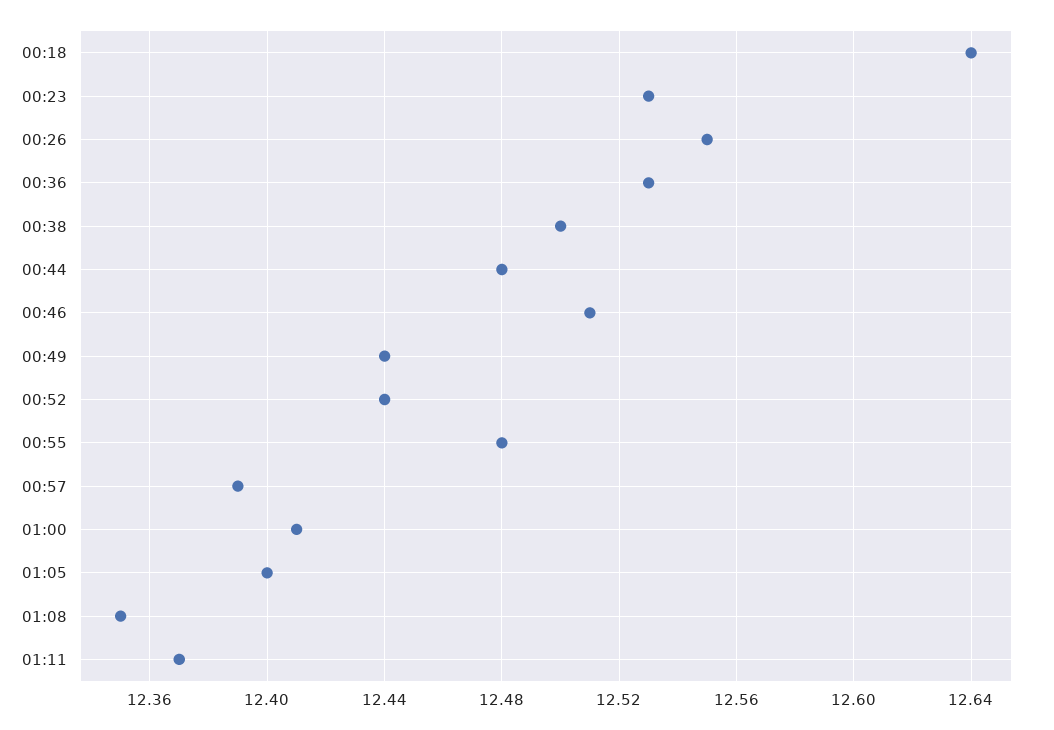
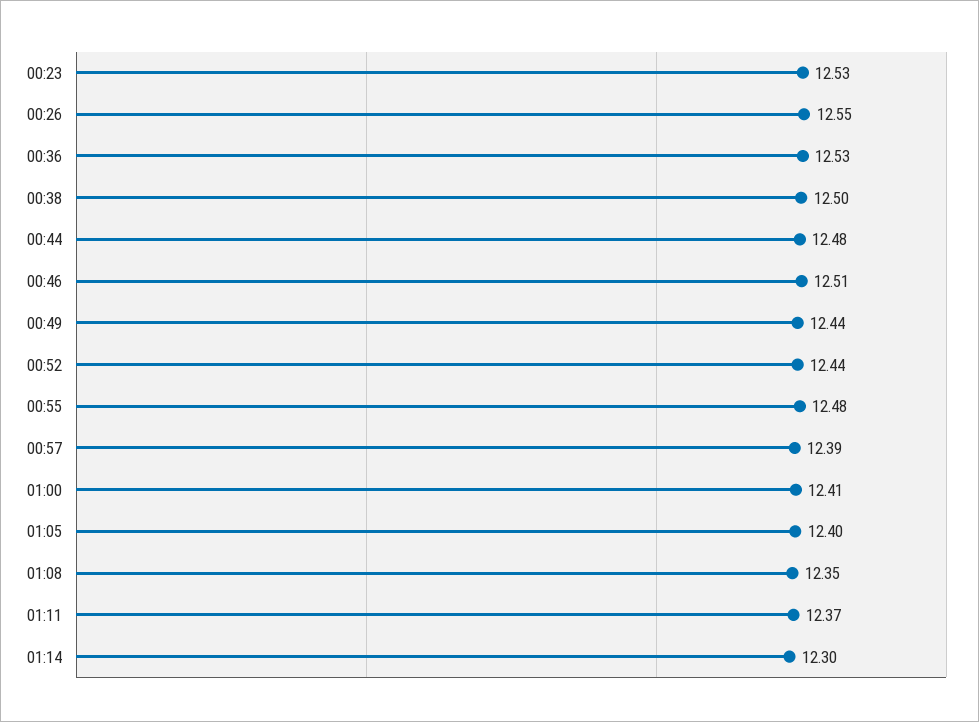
00:18: 12.64 -> none
01:14: none -> 12.3

